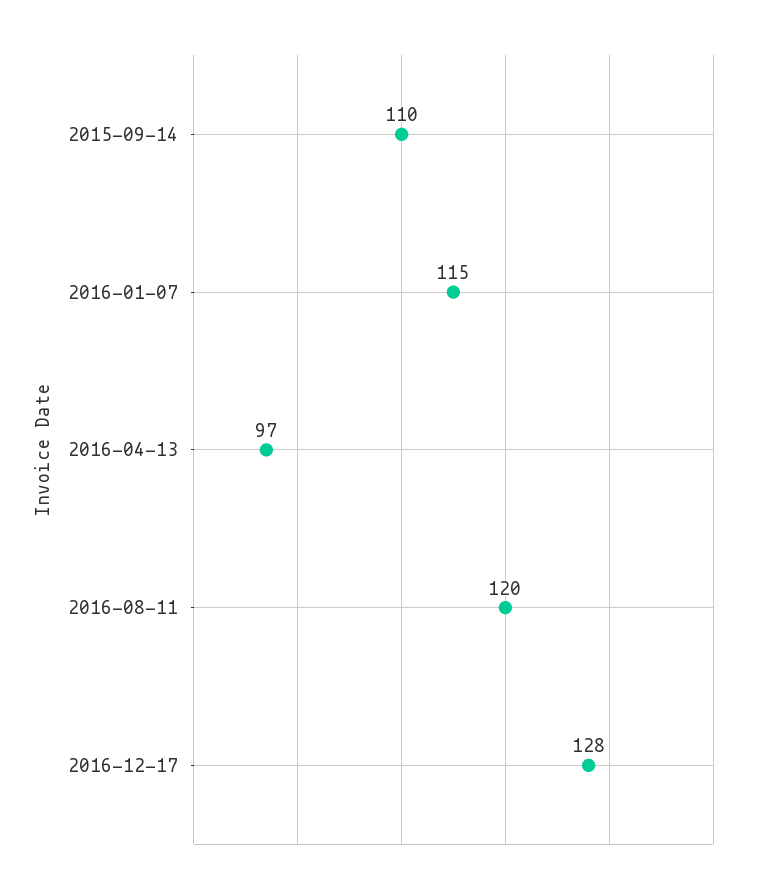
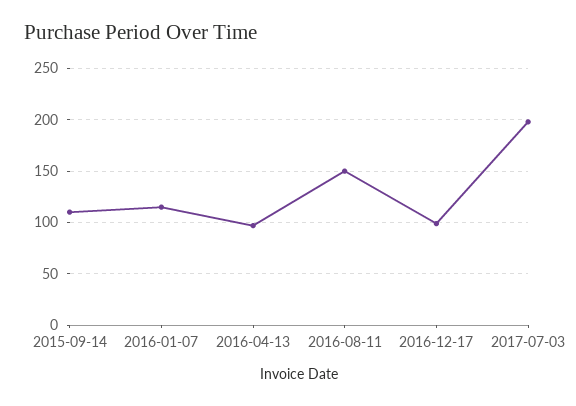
2016-08-11: 120 -> 150
2016-12-17: 128 -> 100
2017-07-03: none -> 200

